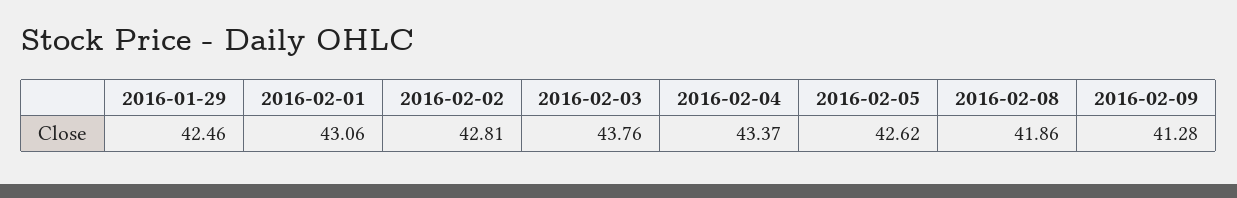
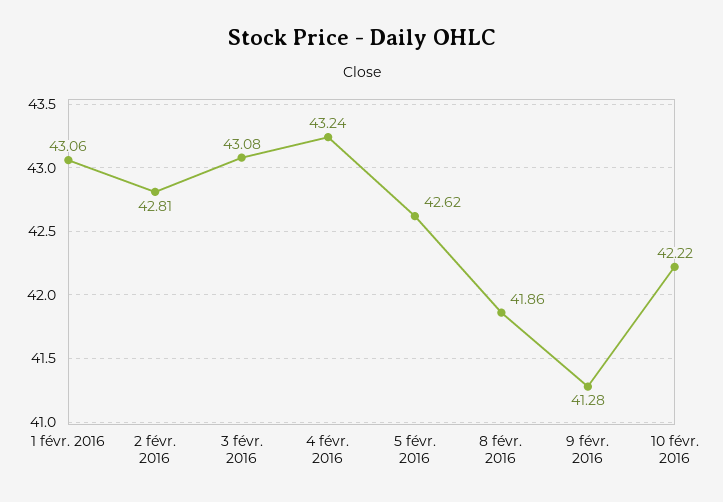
2016-01-29: 42.46 -> none
2016-02-03: 43.76 -> 43.08
2016-02-04: 43.37 -> 43.24
10 févr. 2016: none -> 42.22

